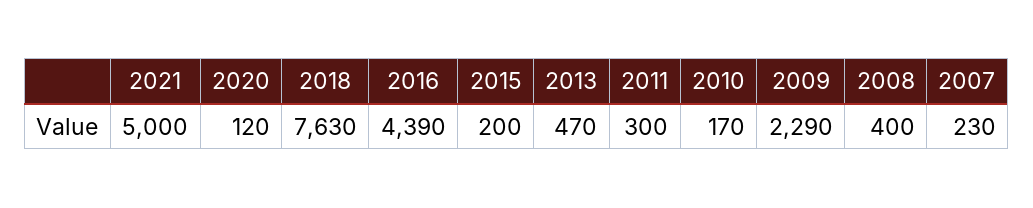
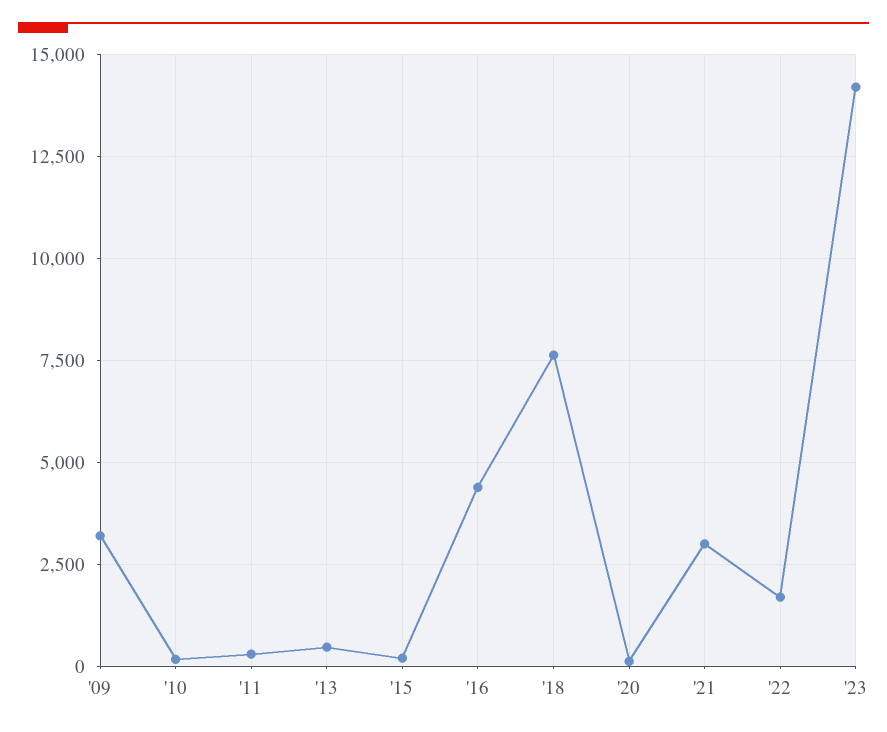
2021: 5000 -> 3000
2009: 2290 -> 3250
2008: 400 -> none
2007: 230 -> none
'22: none -> 1750
'23: none -> 14250

